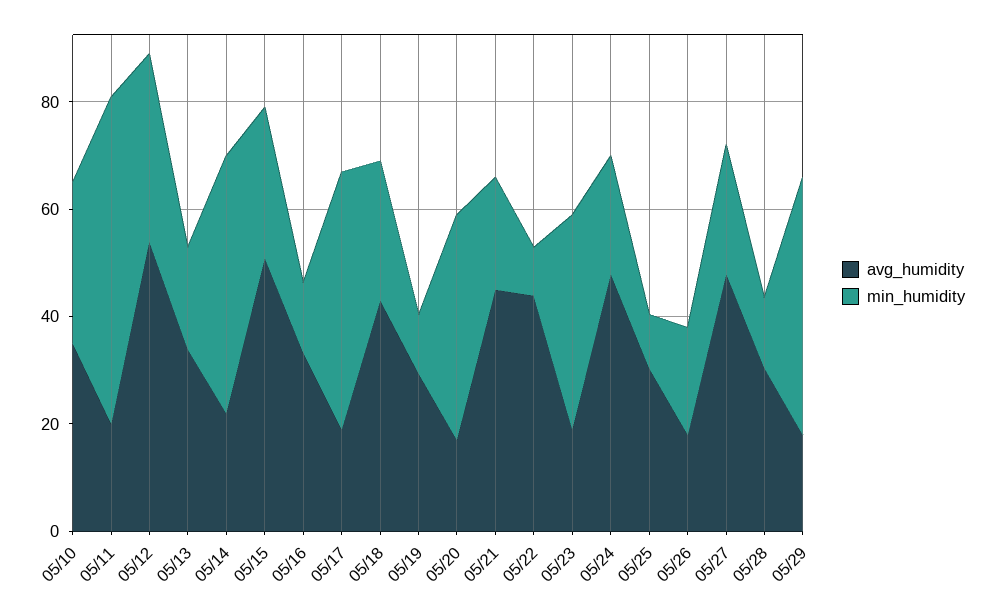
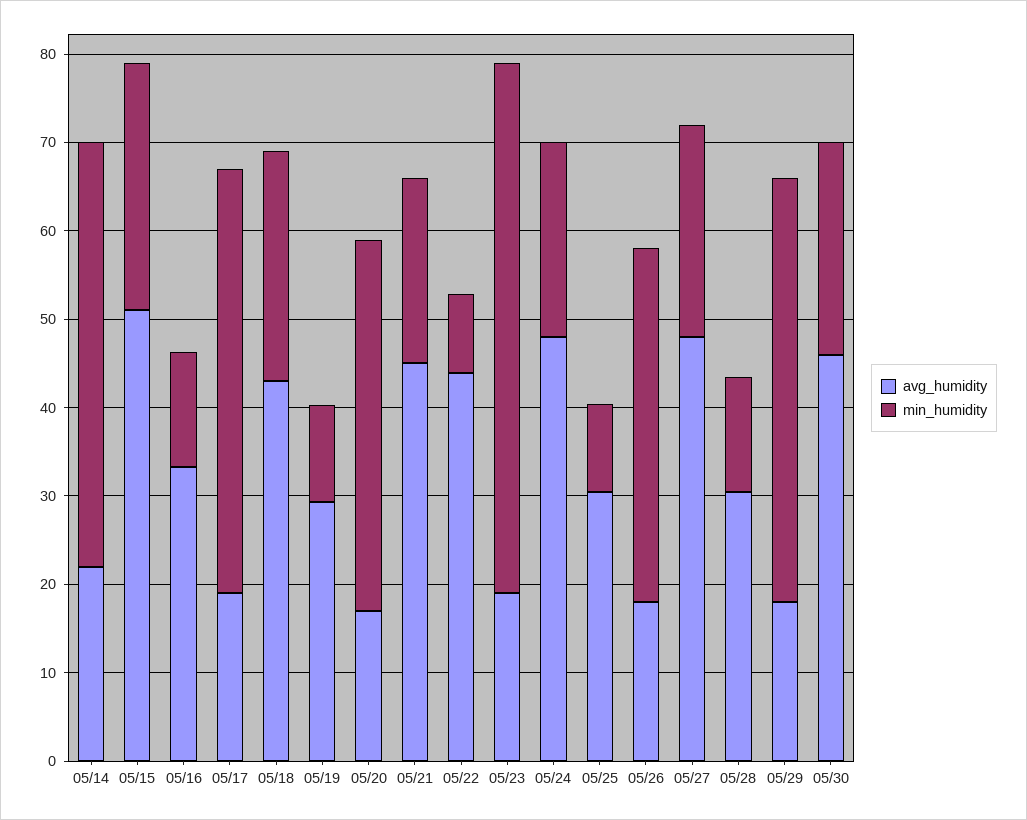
avg_humidity, 05/10: 35 -> none
min_humidity, 05/10: 30 -> none
avg_humidity, 05/11: 20 -> none
min_humidity, 05/11: 60 -> none
avg_humidity, 05/12: 55 -> none
min_humidity, 05/12: 35 -> none
avg_humidity, 05/13: 35 -> none
min_humidity, 05/13: 20 -> none
min_humidity, 05/23: 40 -> 60
min_humidity, 05/26: 20 -> 40
avg_humidity, 05/30: none -> 46
min_humidity, 05/30: none -> 24

